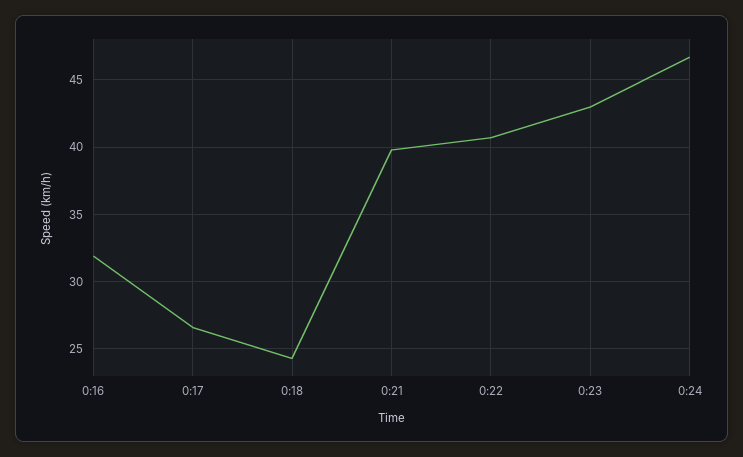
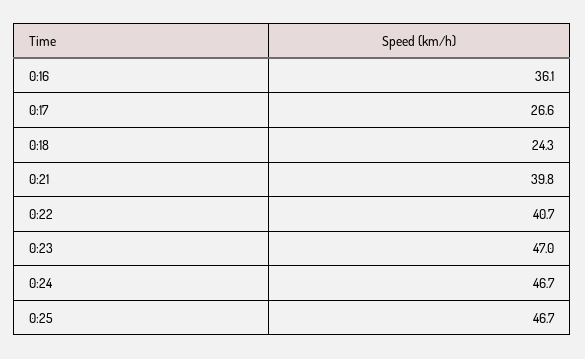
0:16: 32 -> 36.1
0:23: 43 -> 47
0:25: none -> 46.7

